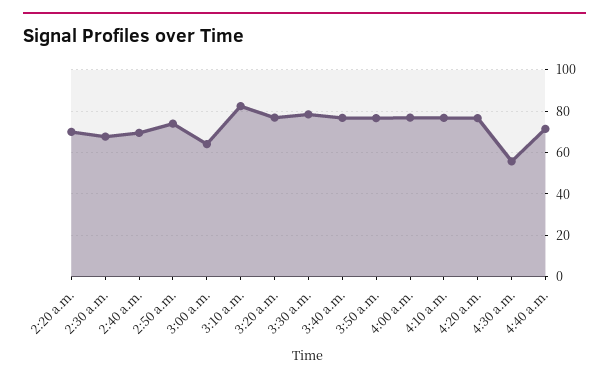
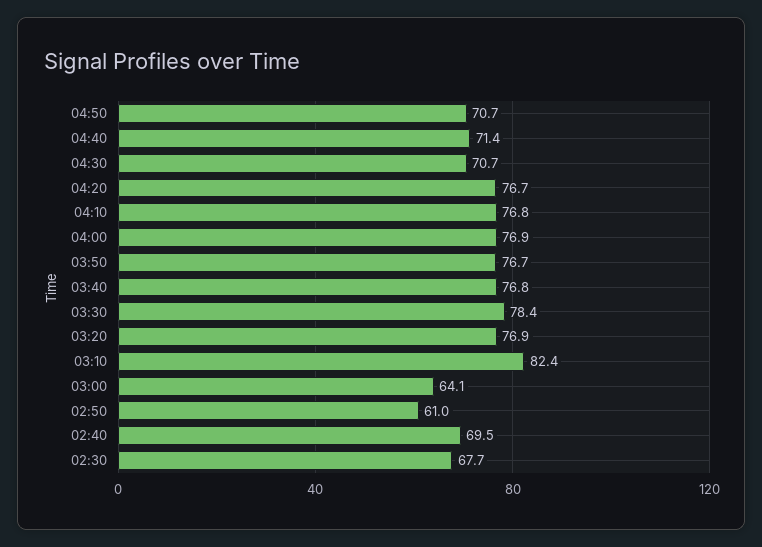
2:20 a.m.: 70 -> none
2:50 a.m.: 75 -> 61
4:30 a.m.: 55 -> 70.7
04:50: none -> 70.7

